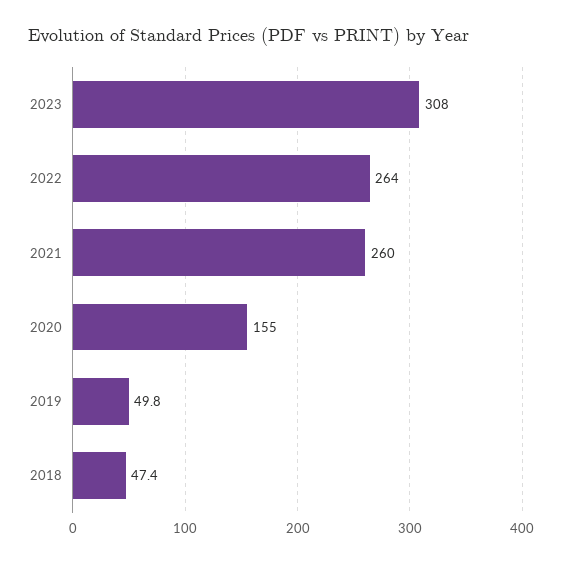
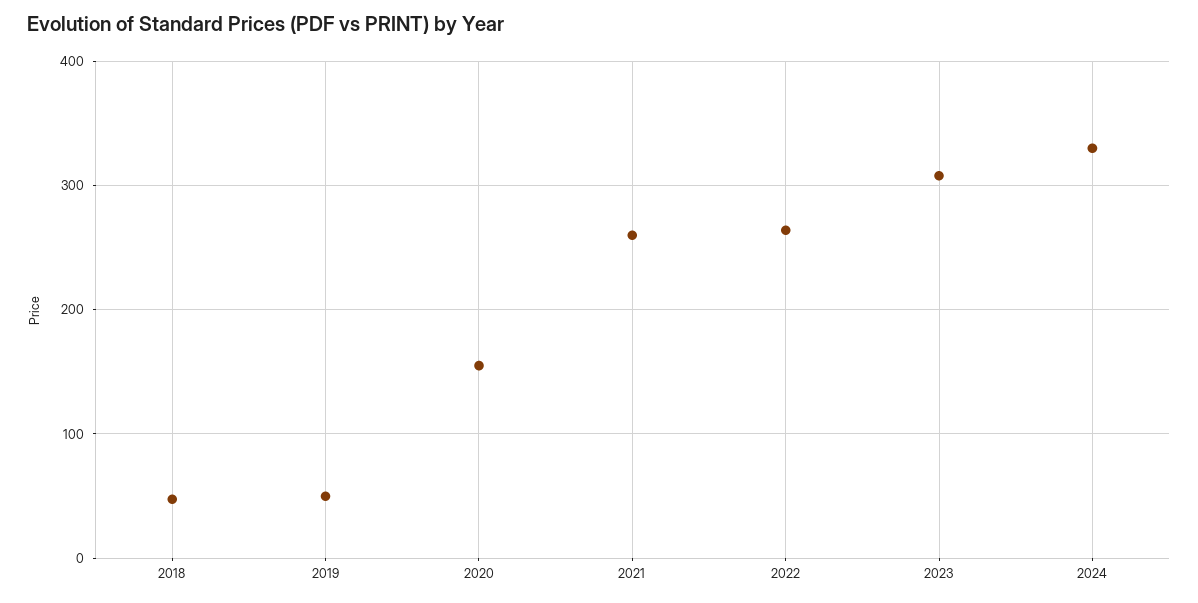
2024: none -> 330

